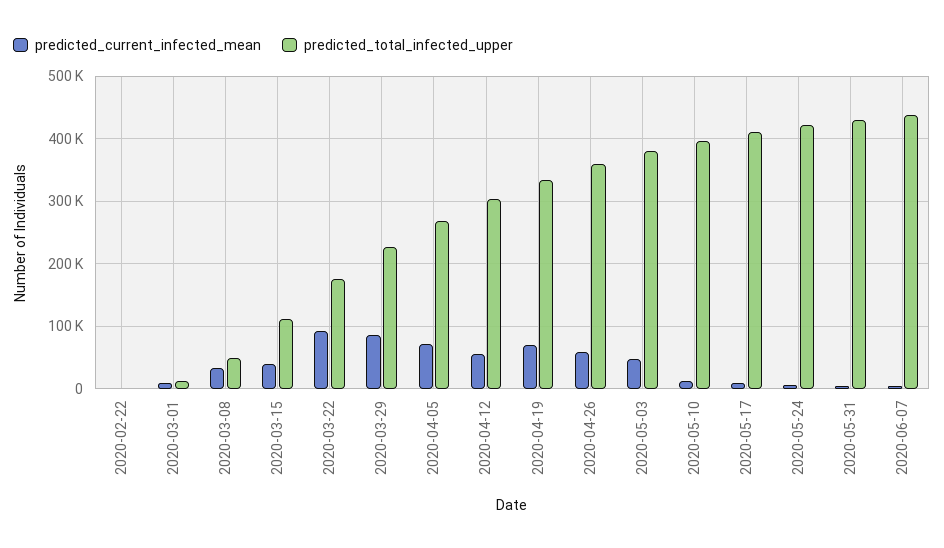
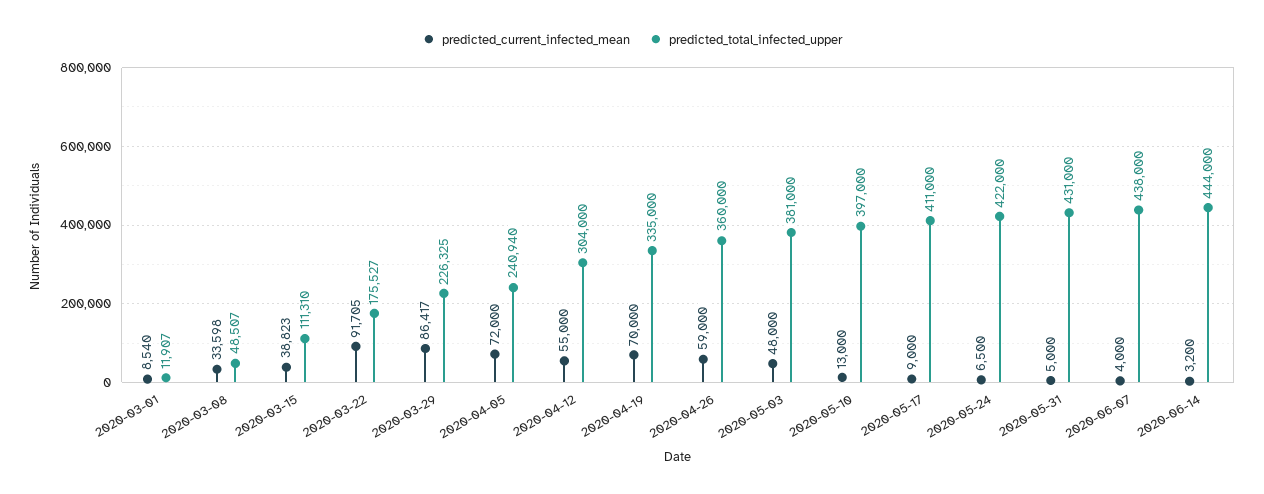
predicted_current_infected_mean, 2020-02-22: 0 -> none
predicted_total_infected_upper, 2020-02-22: 0 -> none
predicted_total_infected_upper, 2020-04-05: 270000 -> 240940
predicted_current_infected_mean, 2020-06-14: none -> 3200
predicted_total_infected_upper, 2020-06-14: none -> 444000

